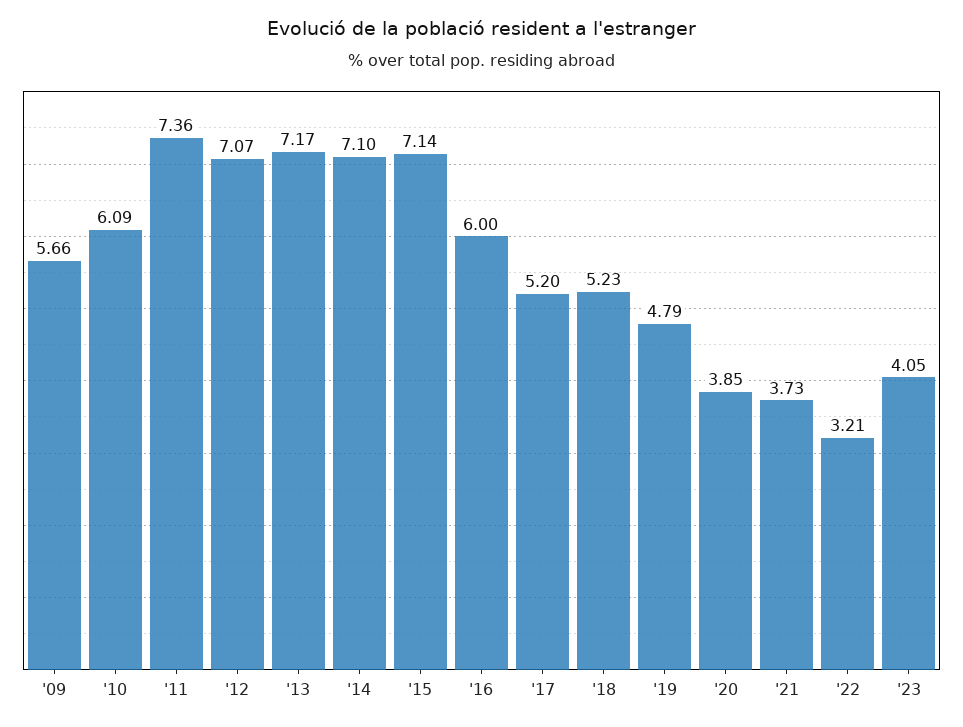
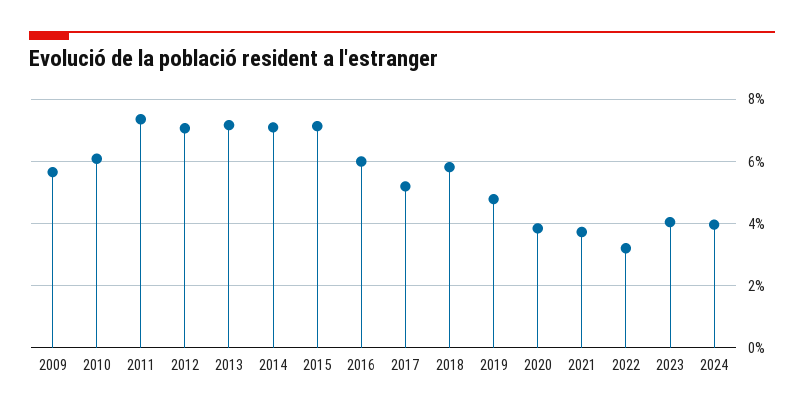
'18: 5.23 -> 5.8
2024: none -> 4

